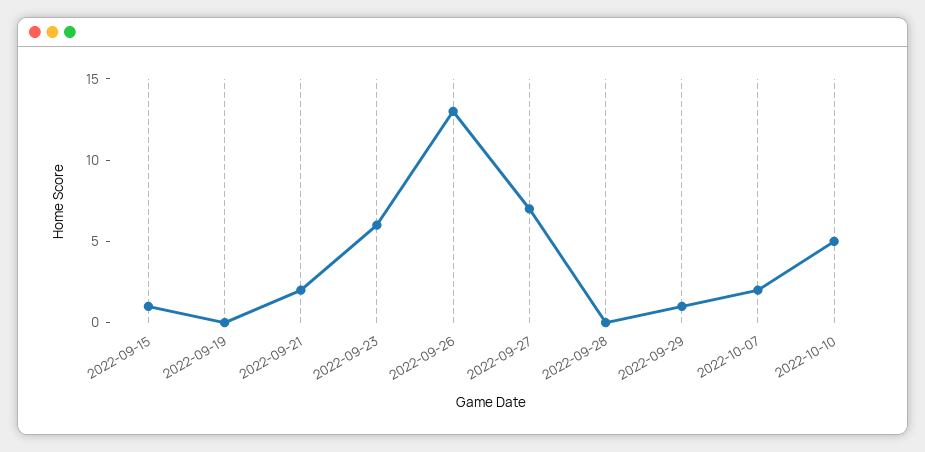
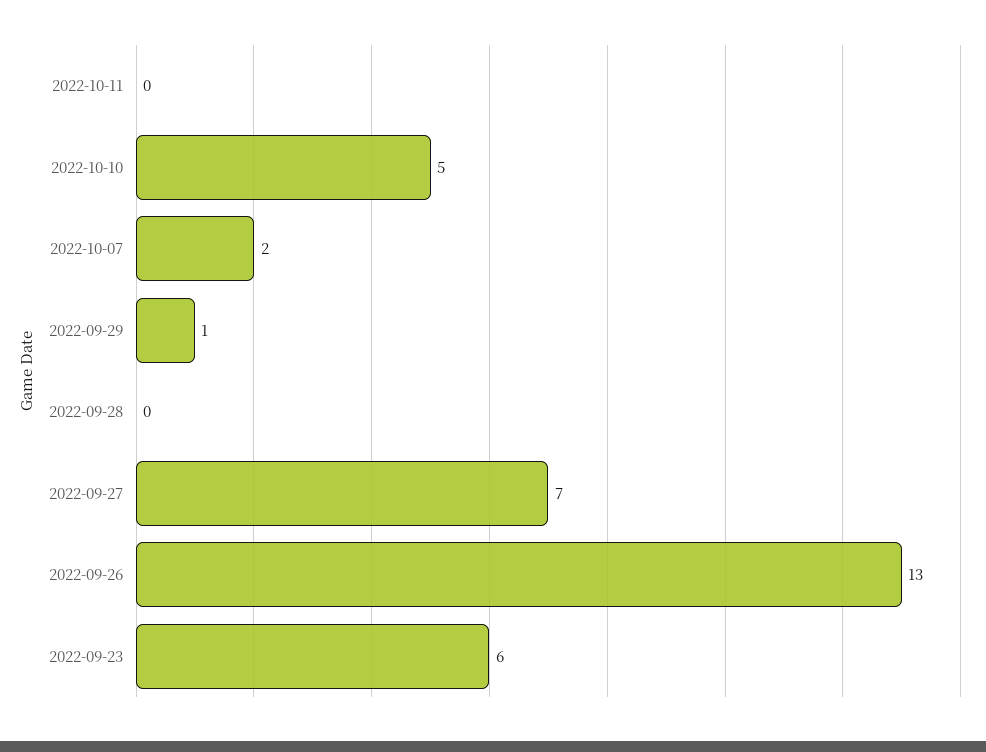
2022-09-15: 1 -> none
2022-09-19: 0 -> none
2022-09-21: 2 -> none
2022-10-11: none -> 0

